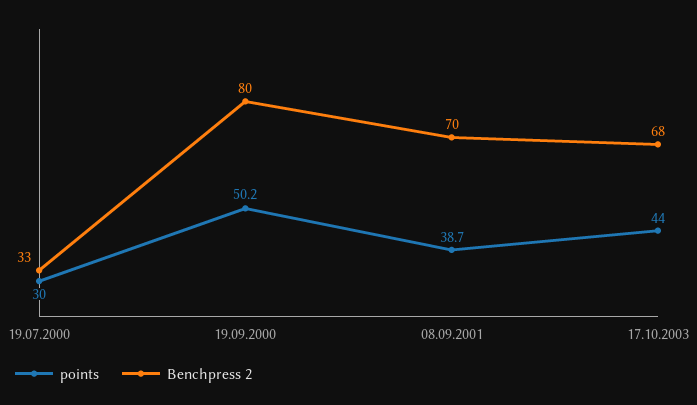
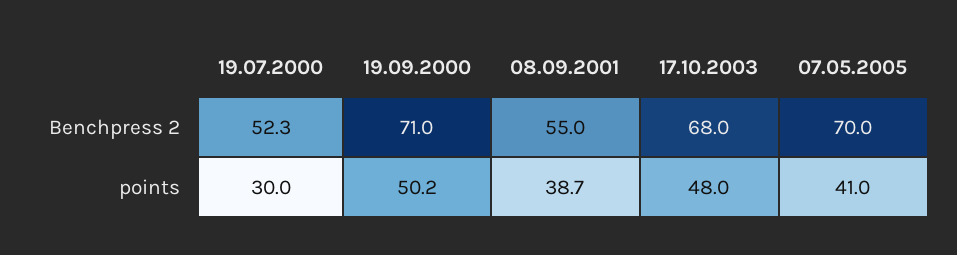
Benchpress 2, 19.07.2000: 33 -> 52.3
Benchpress 2, 19.09.2000: 80 -> 71
Benchpress 2, 08.09.2001: 70 -> 55
points, 17.10.2003: 44 -> 48
Benchpress 2, 07.05.2005: none -> 70
points, 07.05.2005: none -> 41

